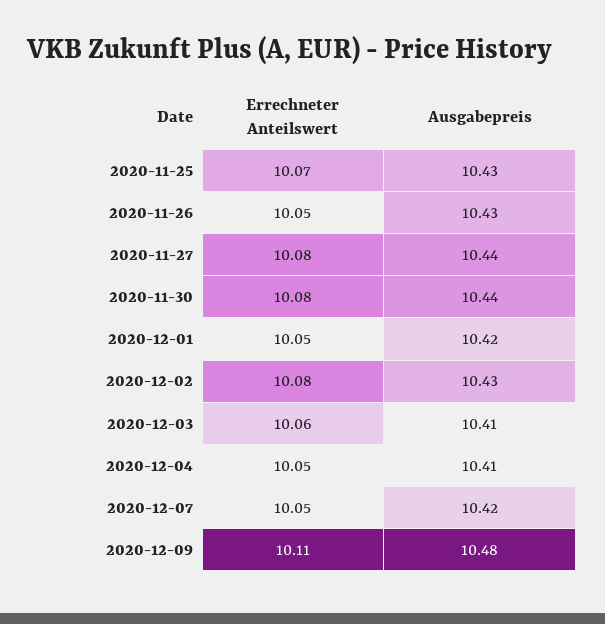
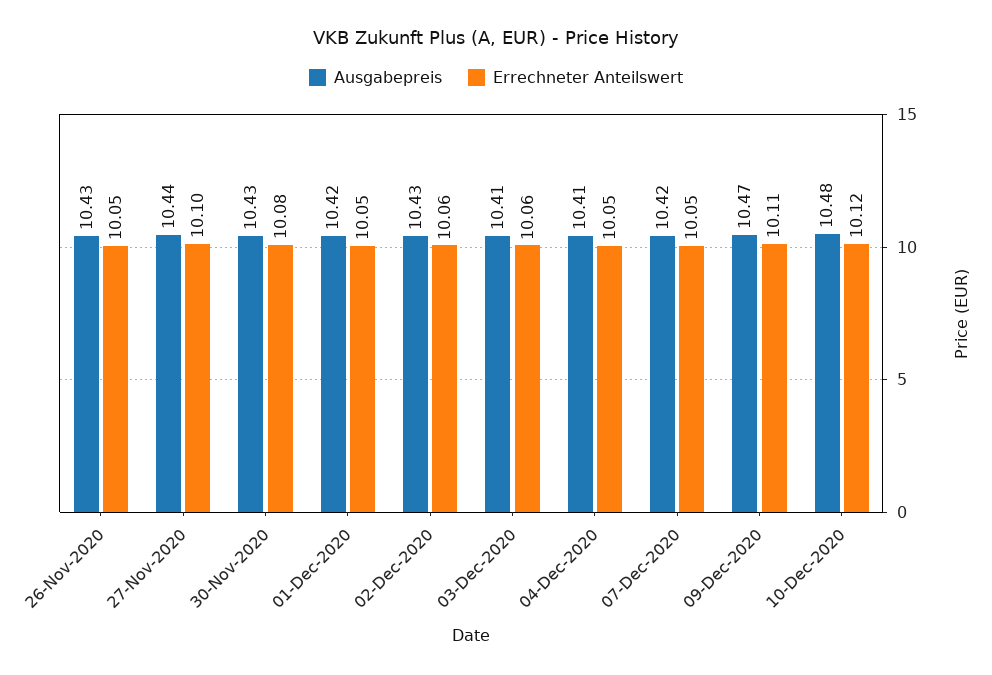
Errechneter Anteilswert, 2020-11-25: 10.07 -> none
Ausgabepreis, 2020-11-25: 10.43 -> none
Errechneter Anteilswert, 2020-11-27: 10.08 -> 10.1
Ausgabepreis, 2020-11-30: 10.44 -> 10.43
Errechneter Anteilswert, 2020-12-02: 10.08 -> 10.06
Ausgabepreis, 2020-12-09: 10.48 -> 10.47
Ausgabepreis, 10-Dec-2020: none -> 10.48
Errechneter Anteilswert, 10-Dec-2020: none -> 10.12

